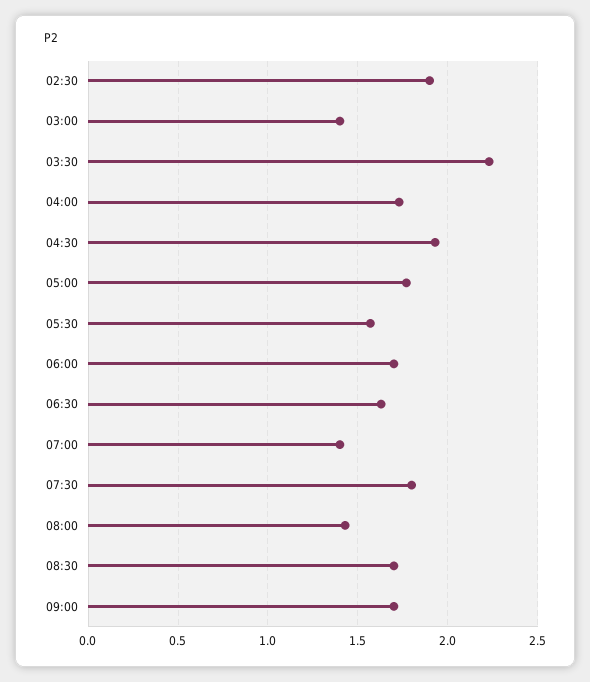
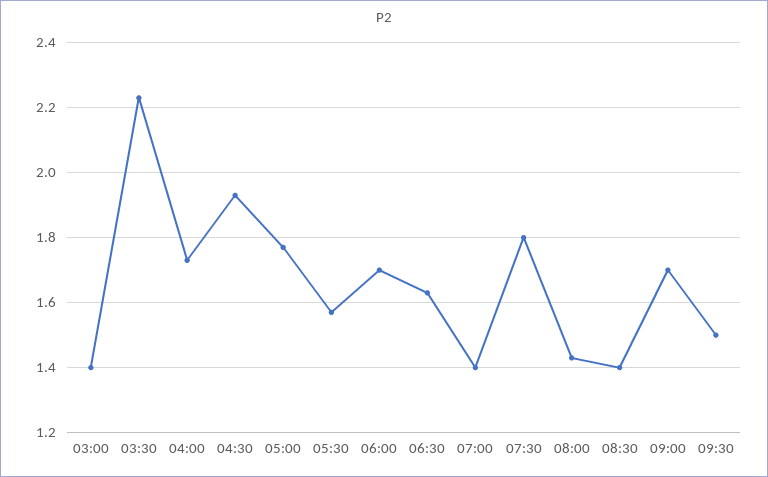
02:30: 1.9 -> none
08:30: 1.7 -> 1.4
09:30: none -> 1.5

